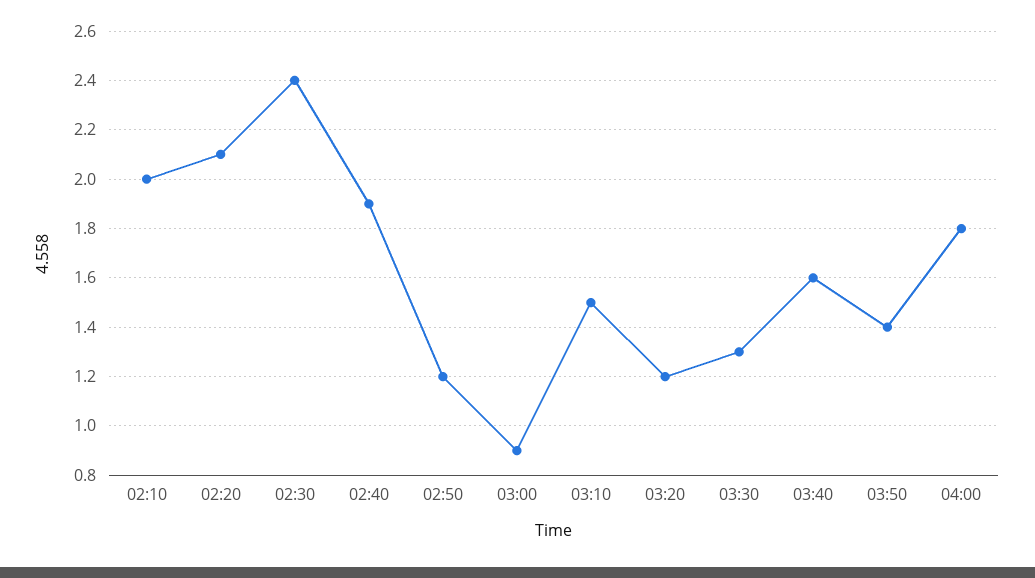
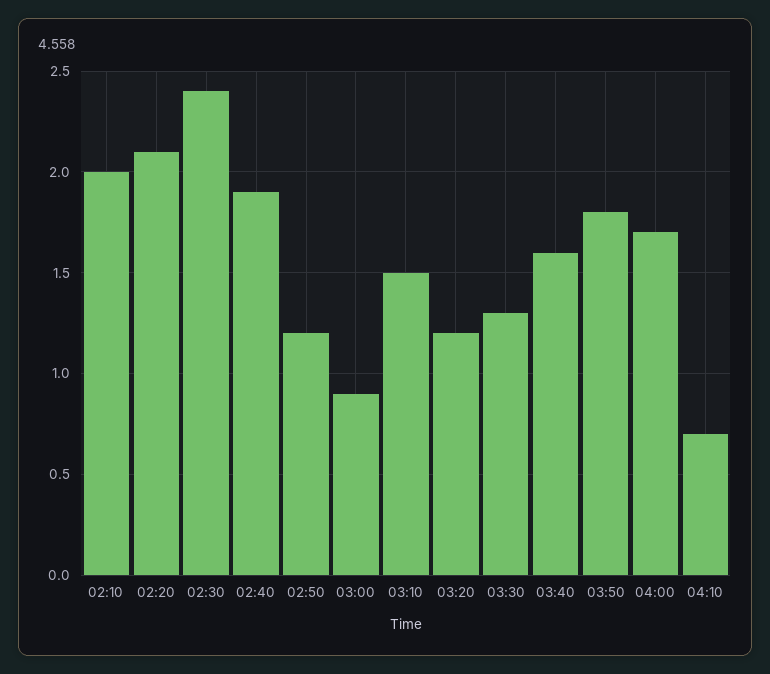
03:50: 1.4 -> 1.8
04:00: 1.8 -> 1.7
04:10: none -> 0.7

